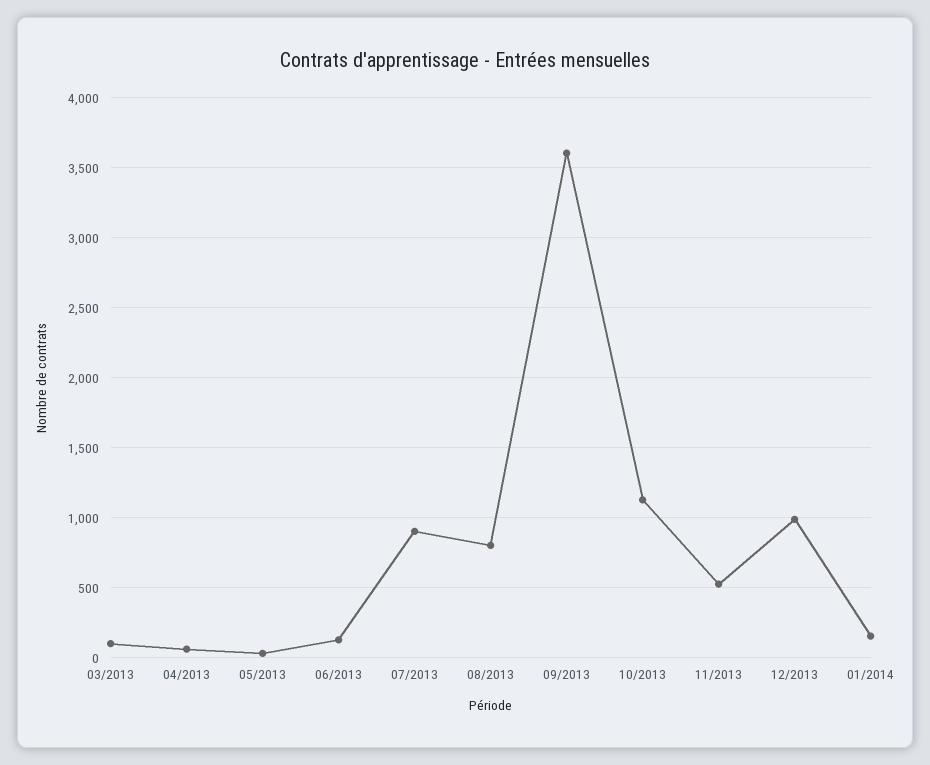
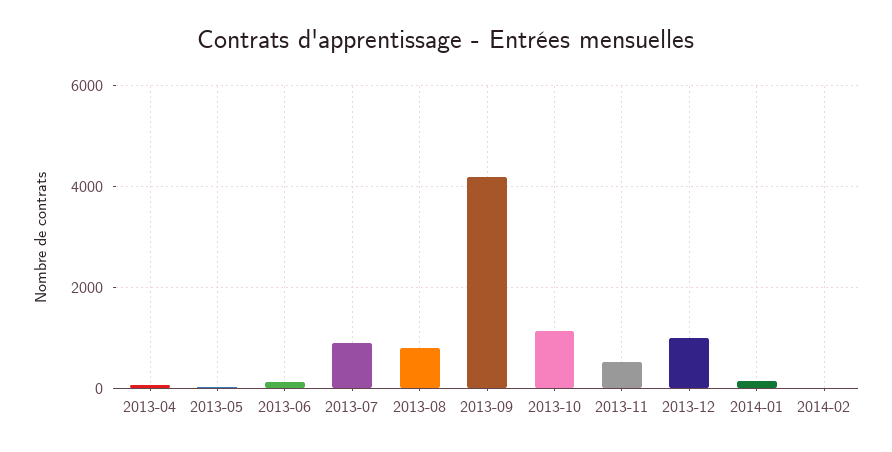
03/2013: 100 -> none
09/2013: 3600 -> 4200
2014-02: none -> 0

